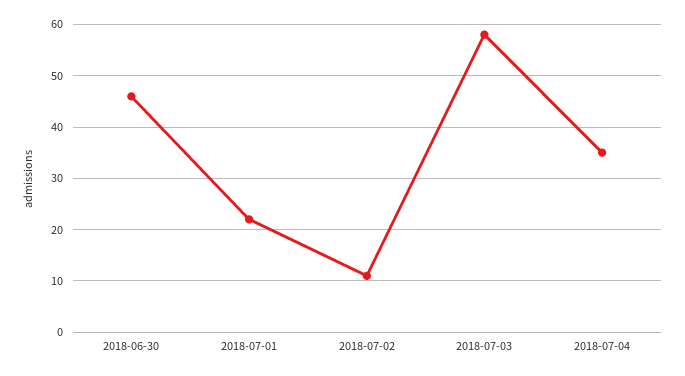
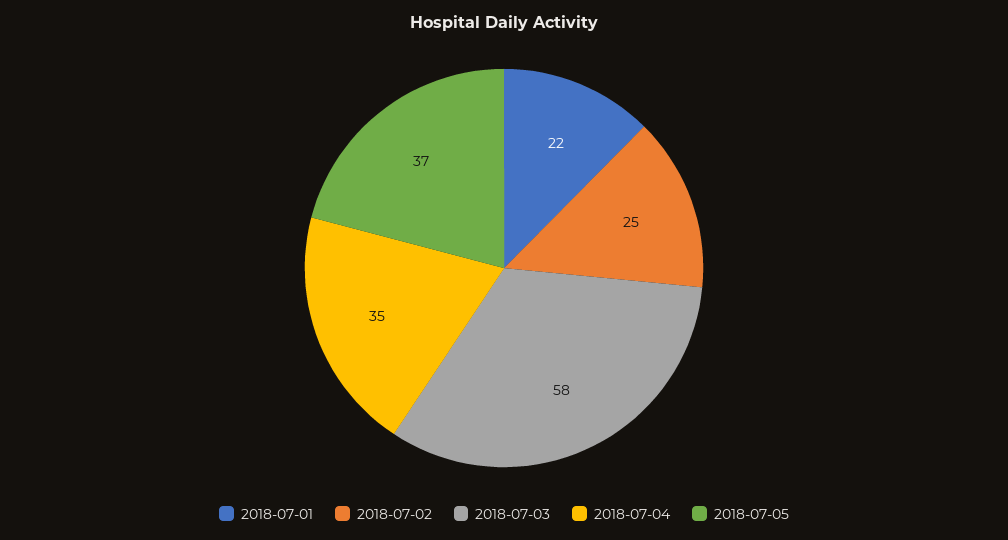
2018-06-30: 45 -> none
2018-07-02: 10 -> 25
2018-07-05: none -> 37

